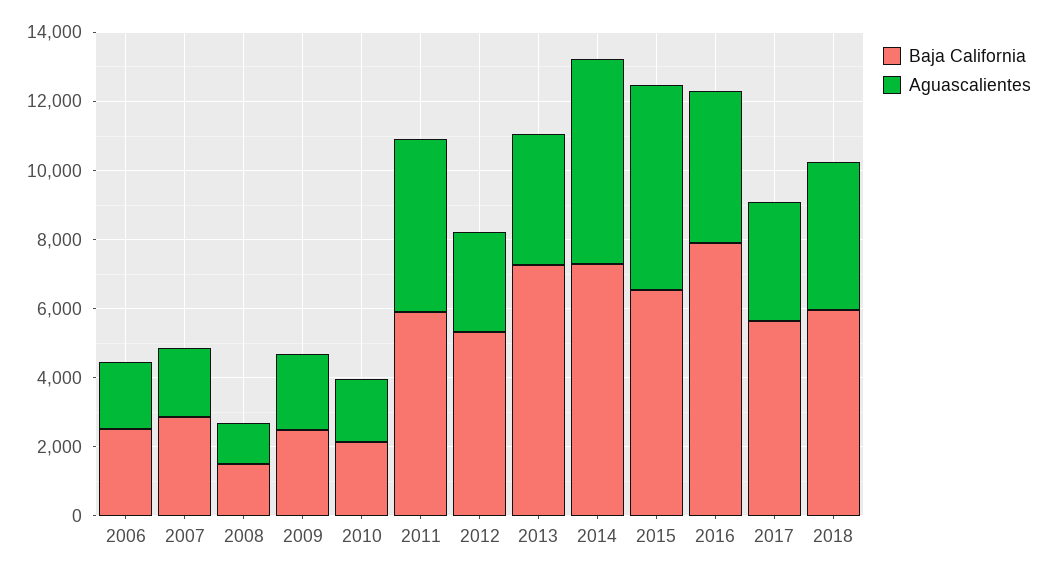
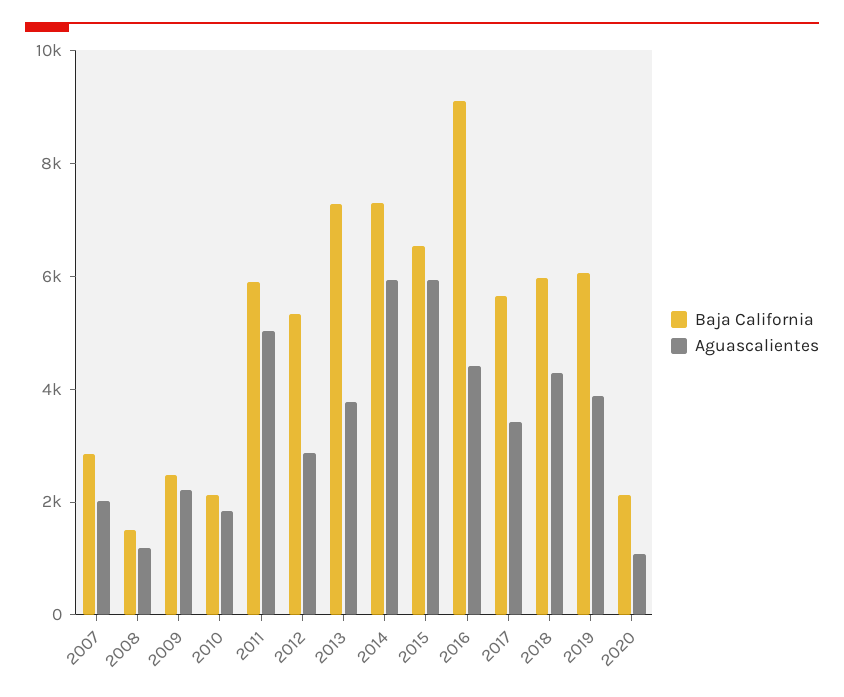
Baja California, 2006: 2500 -> none
Aguascalientes, 2006: 2000 -> none
Baja California, 2016: 8000 -> 9000
Baja California, 2019: none -> 6000
Aguascalientes, 2019: none -> 4000
Baja California, 2020: none -> 2000
Aguascalientes, 2020: none -> 1000

